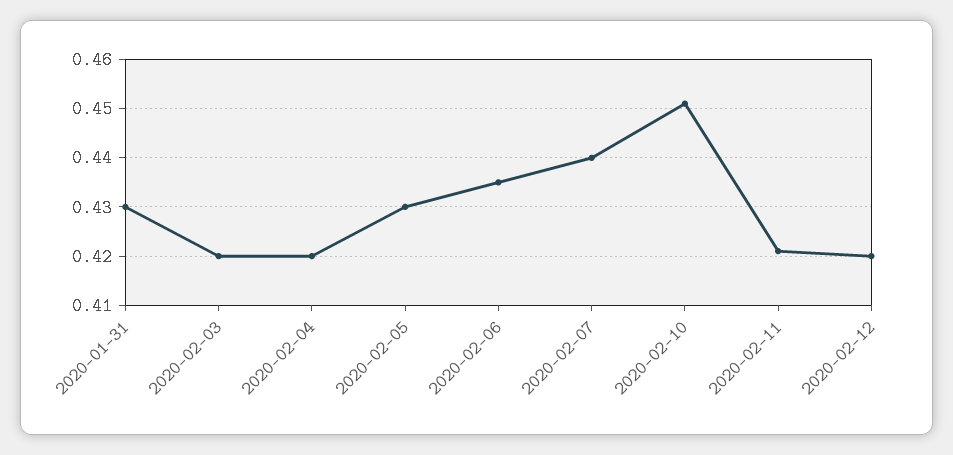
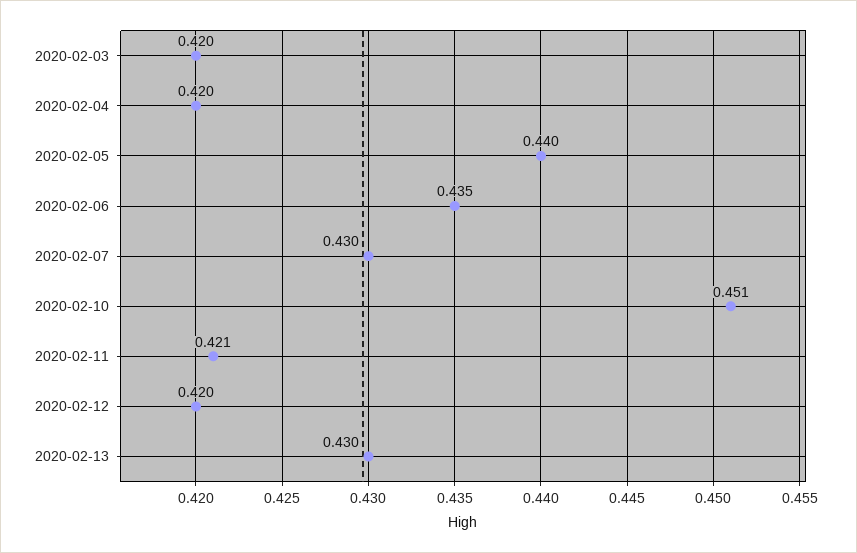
2020-01-31: 0.43 -> none
2020-02-05: 0.43 -> 0.44
2020-02-07: 0.44 -> 0.43
2020-02-13: none -> 0.43

